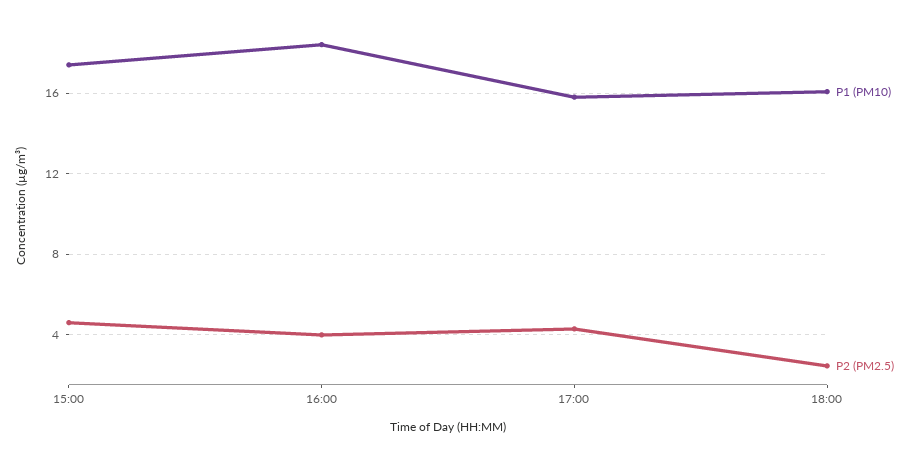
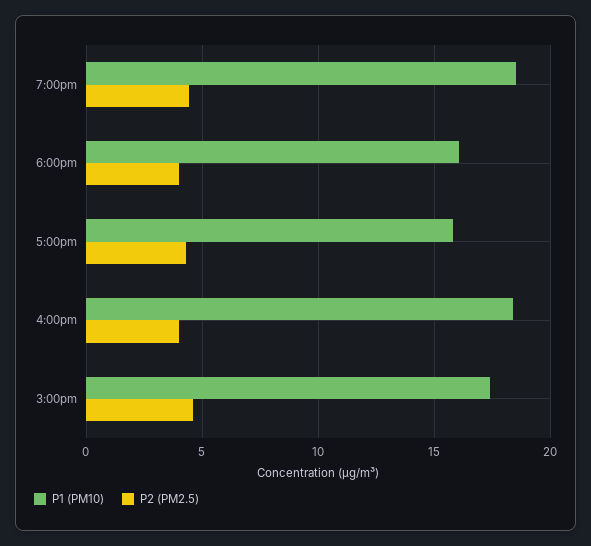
P2 (PM2.5), 18:00: 2.5 -> 4
P1 (PM10), 7:00pm: none -> 18.5
P2 (PM2.5), 7:00pm: none -> 4.5

